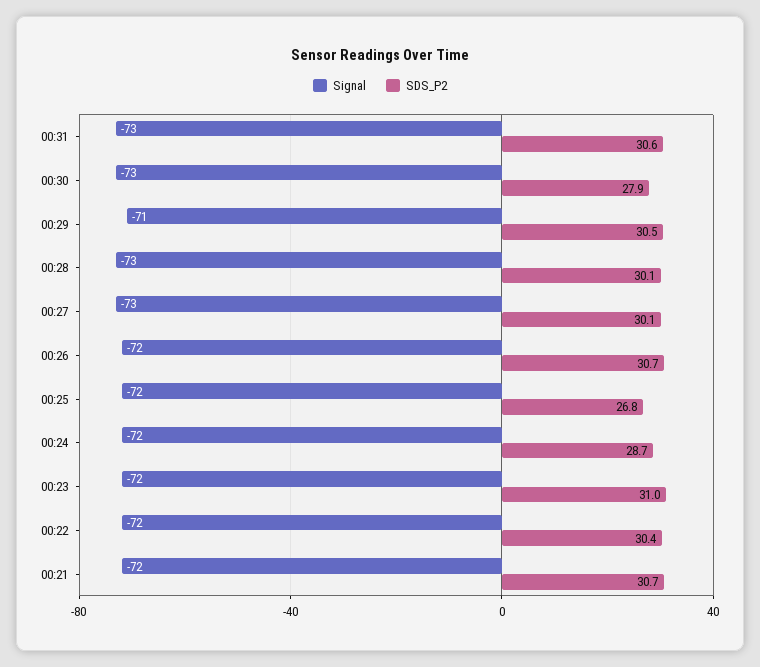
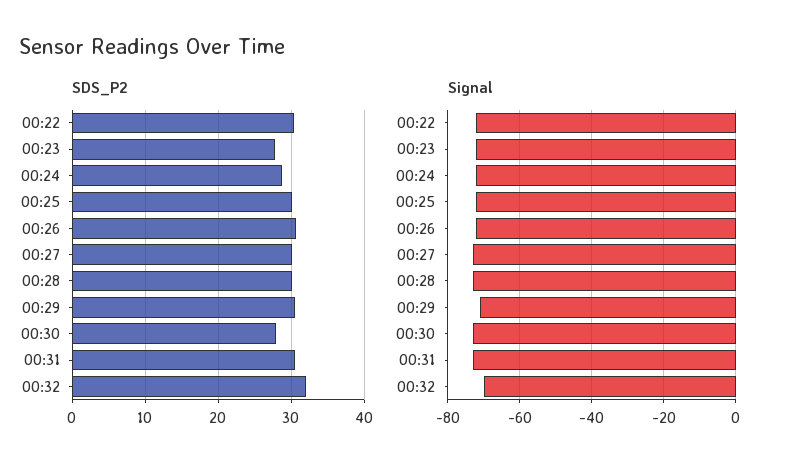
SDS_P2, 00:25: 26.8 -> 30
SDS_P2, 00:23: 31 -> 28
Signal, 00:21: -72 -> none
SDS_P2, 00:21: 30.7 -> none
SDS_P2, 00:32: none -> 32
Signal, 00:32: none -> -70

